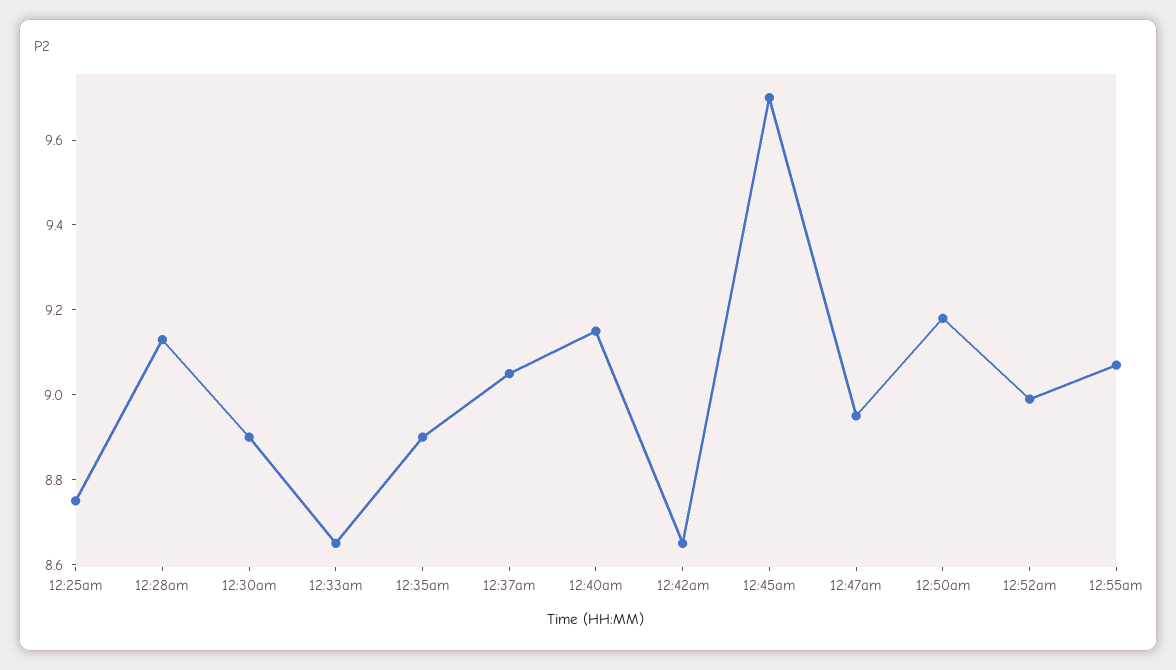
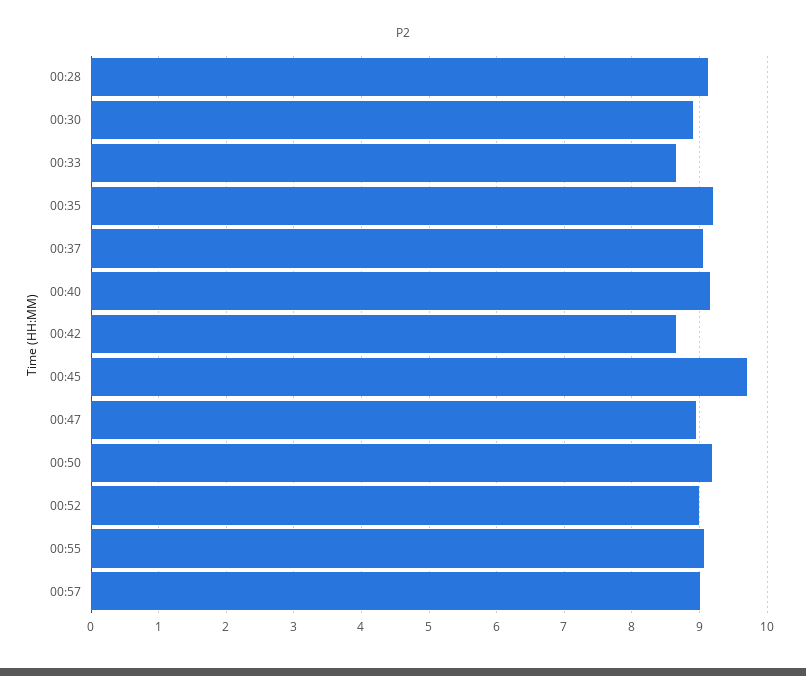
12:25am: 8.75 -> none
12:35am: 8.9 -> 9.2
00:57: none -> 9

